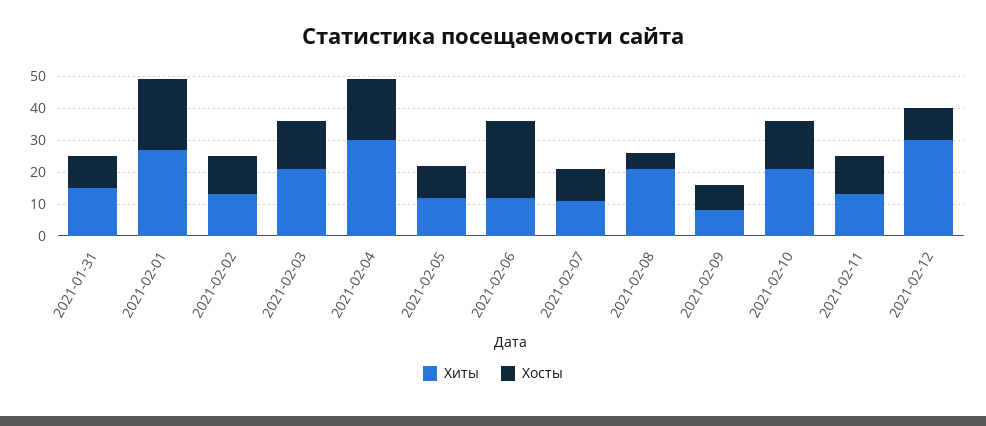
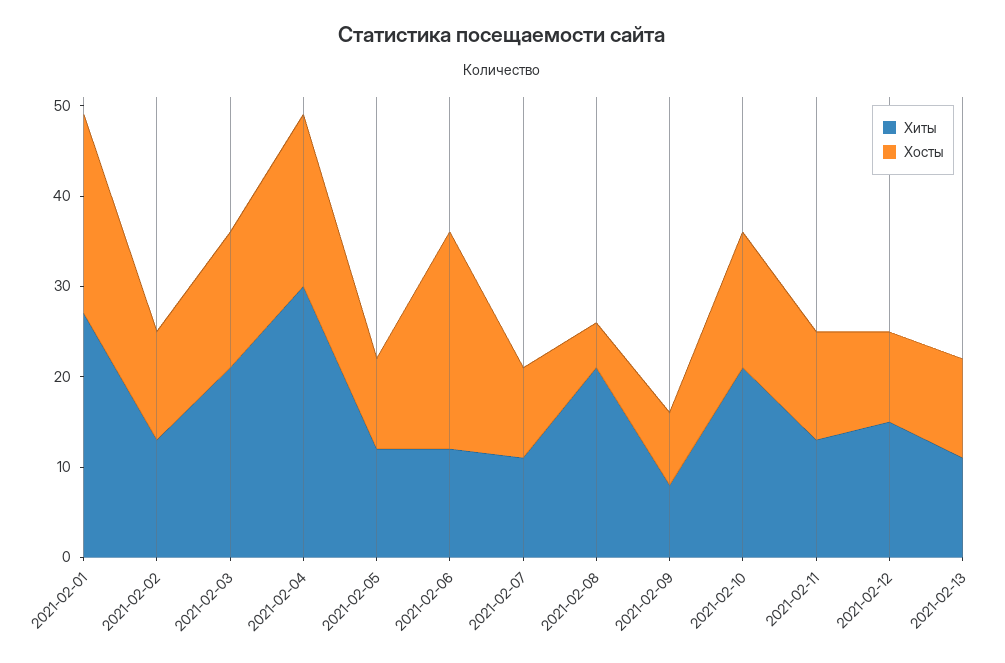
Хиты, 2021-01-31: 15 -> none
Хосты, 2021-01-31: 10 -> none
Хиты, 2021-02-12: 30 -> 15
Хиты, 2021-02-13: none -> 11
Хосты, 2021-02-13: none -> 11

